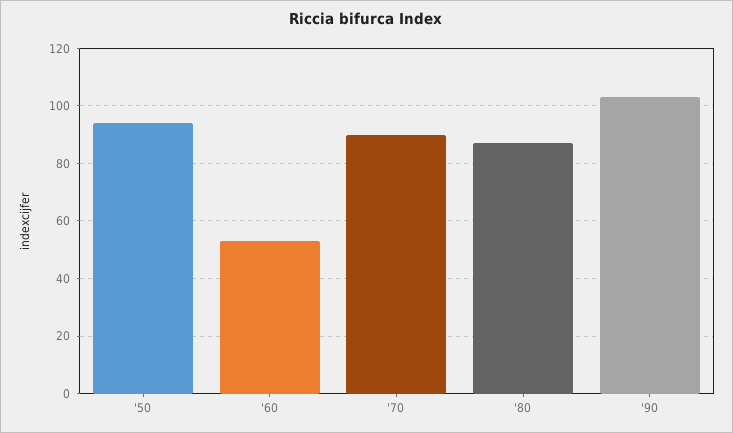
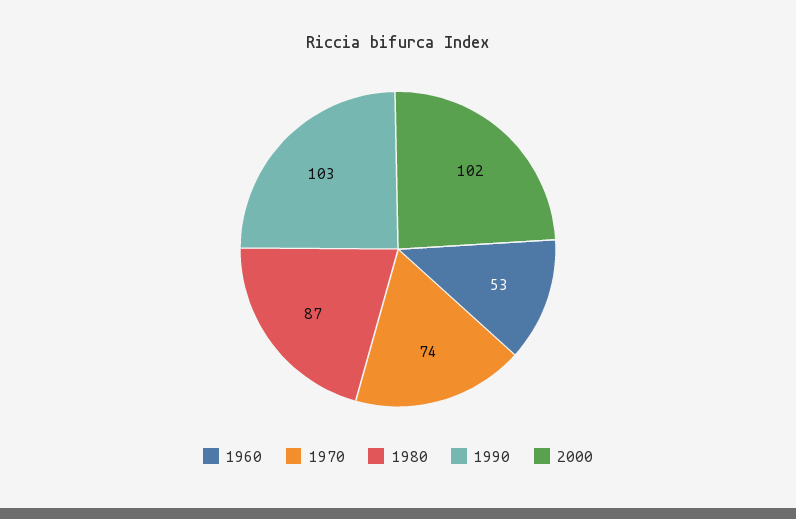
'50: 95 -> none
'70: 90 -> 74
2000: none -> 102

